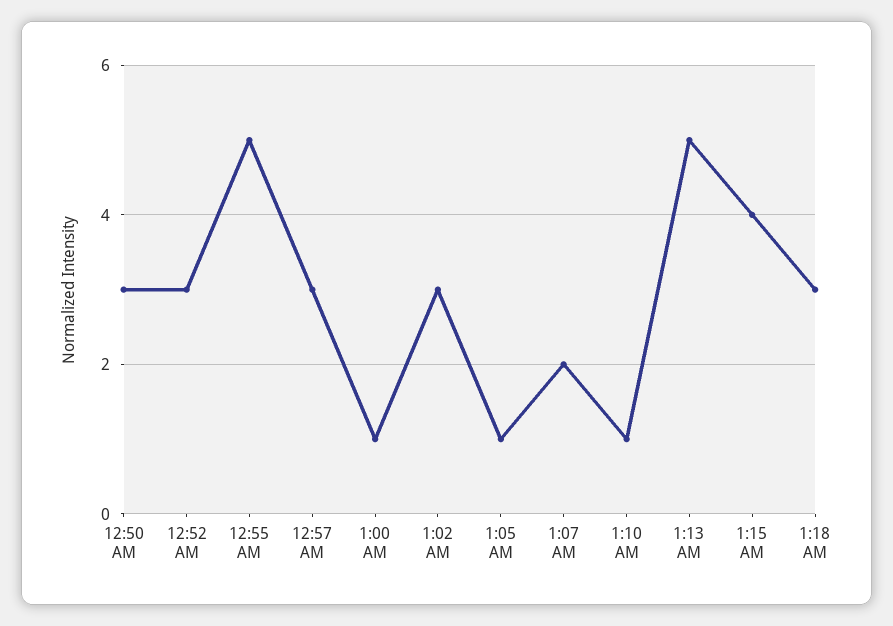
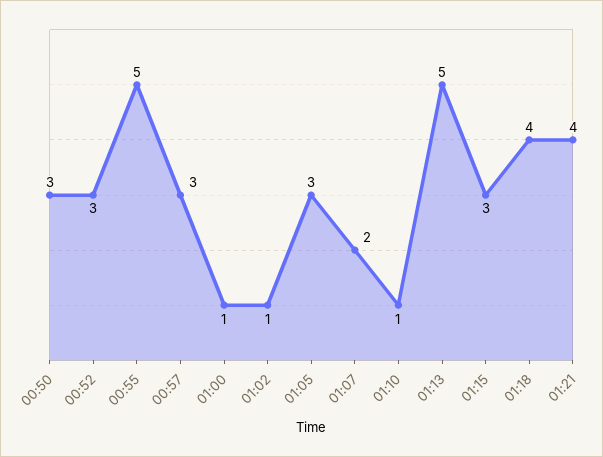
1:02 AM: 3 -> 1
1:05 AM: 1 -> 3
1:15 AM: 4 -> 3
1:18 AM: 3 -> 4
01:21: none -> 4

